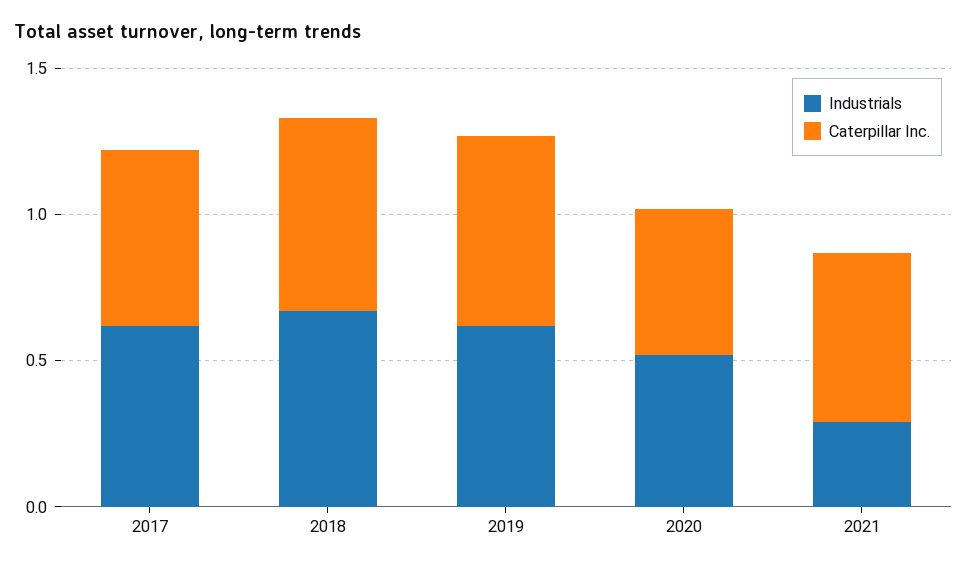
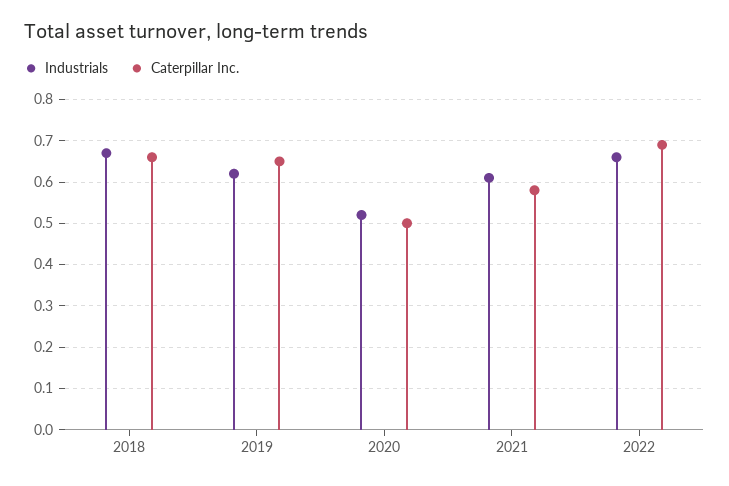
Industrials, 2017: 0.6 -> none
Caterpillar Inc., 2017: 0.6 -> none
Industrials, 2021: 0.3 -> 0.6
Industrials, 2022: none -> 0.65
Caterpillar Inc., 2022: none -> 0.7

